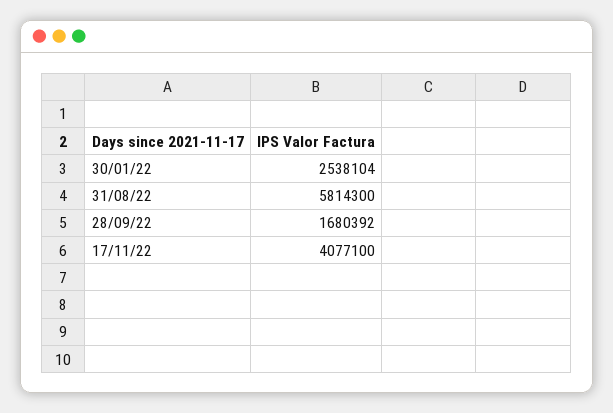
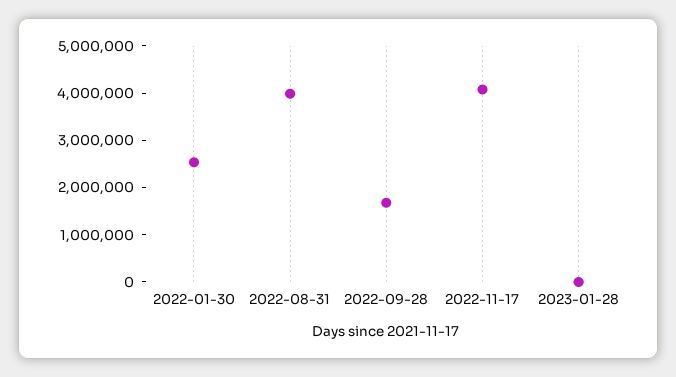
31/08/22: 5814300 -> 4000000
2023-01-28: none -> 0

